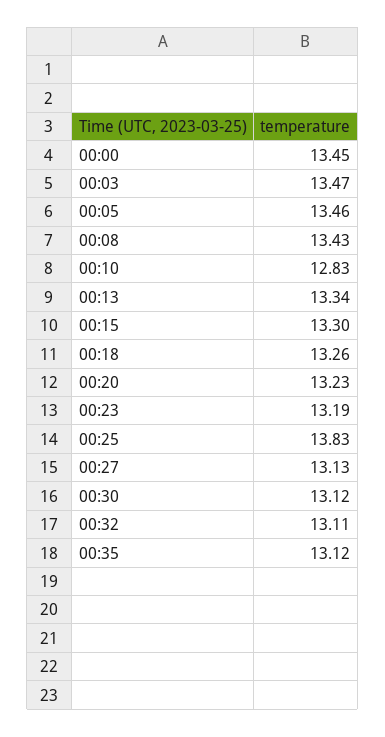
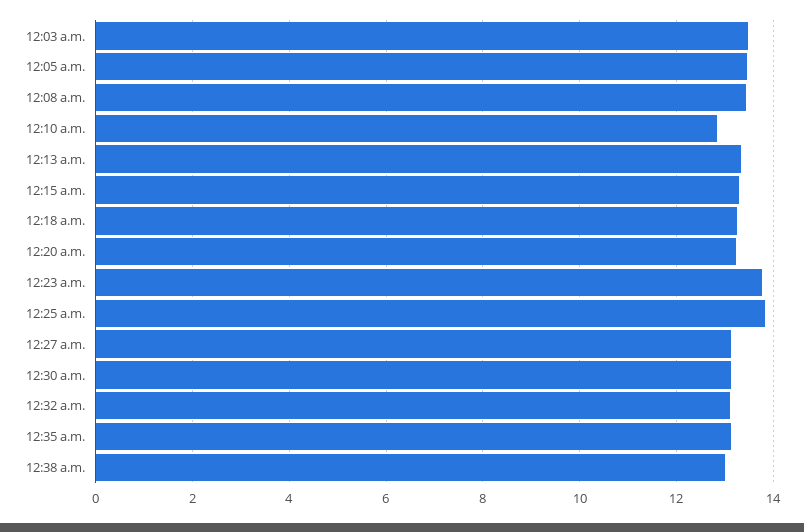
00:00: 13.45 -> none
00:23: 13.19 -> 13.8
12:38 a.m.: none -> 13

